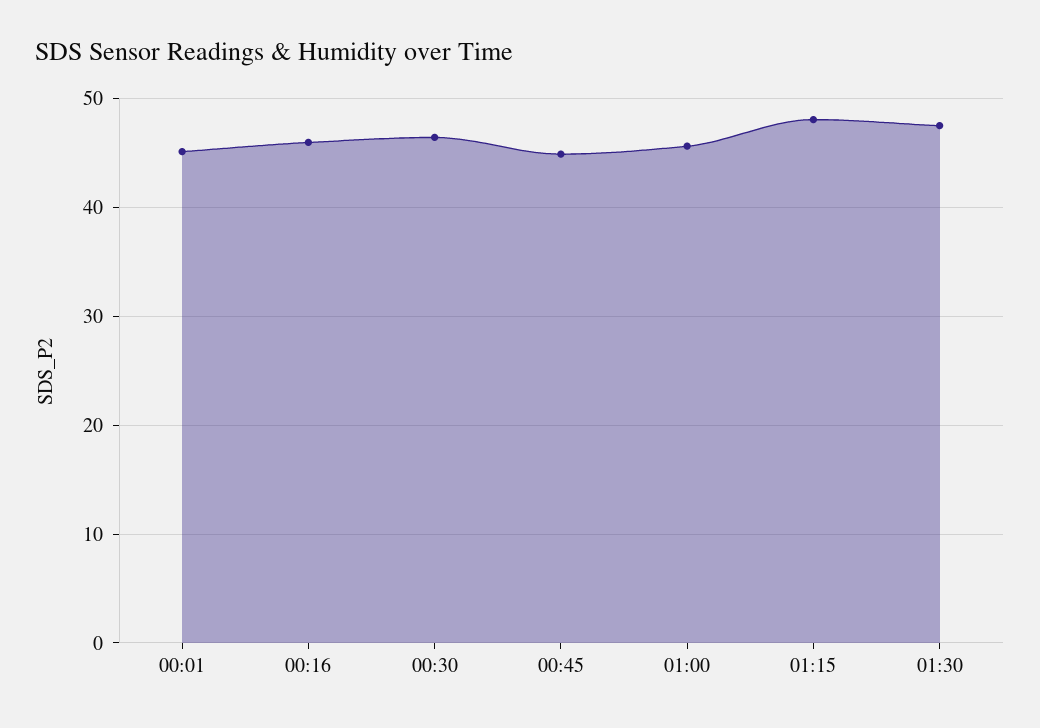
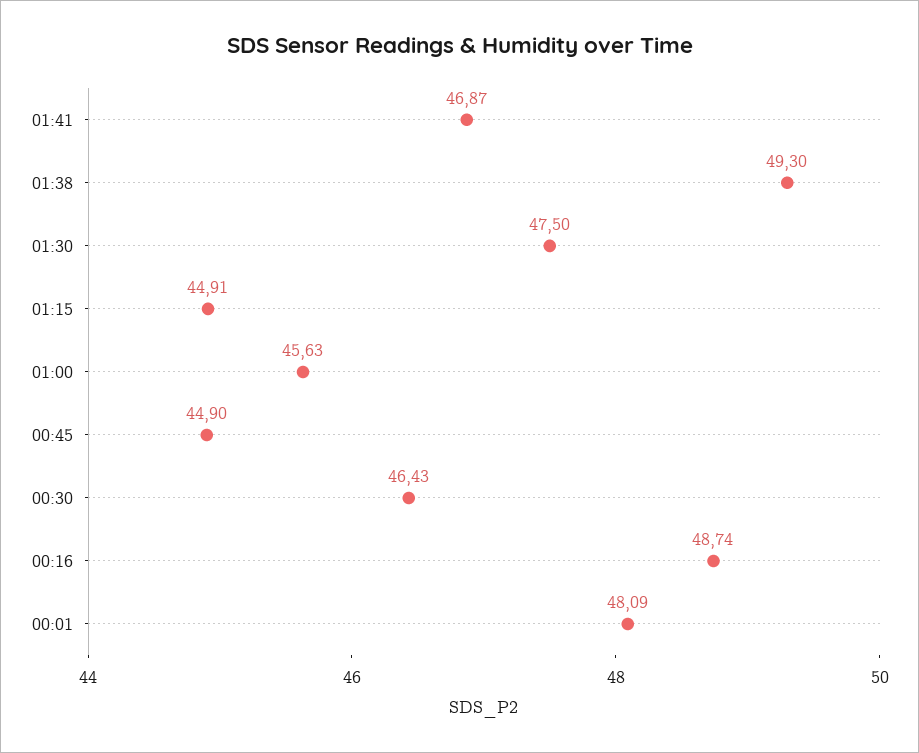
00:01: 45 -> 48.09
00:16: 46 -> 48.74
01:15: 48 -> 44.91
01:41: none -> 46.87
01:38: none -> 49.3

